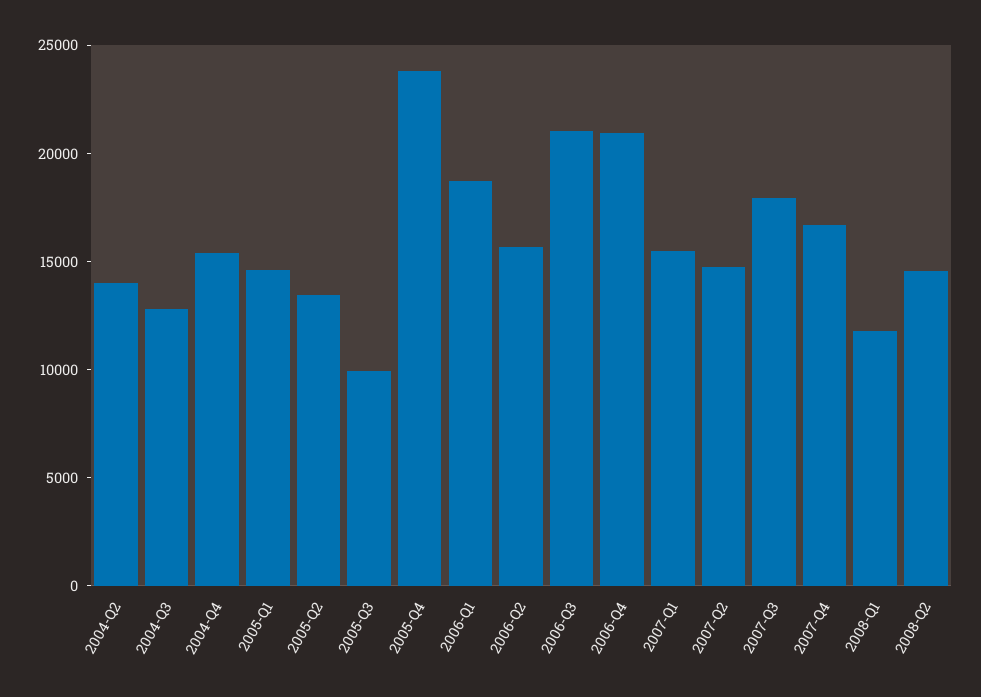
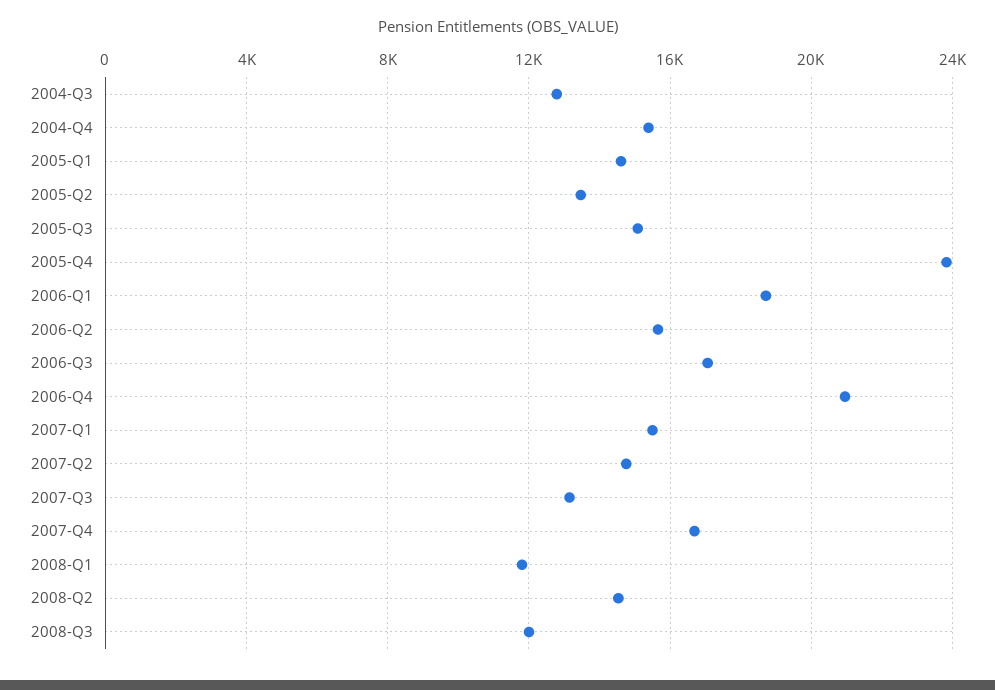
2004-Q2: 14000 -> none
2005-Q3: 10000 -> 15000
2006-Q3: 21000 -> 17000
2007-Q3: 18000 -> 13000
2008-Q3: none -> 12000

